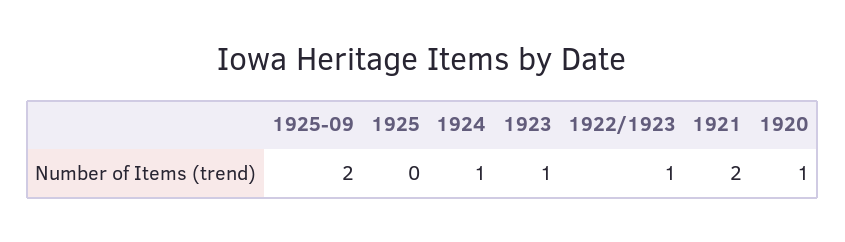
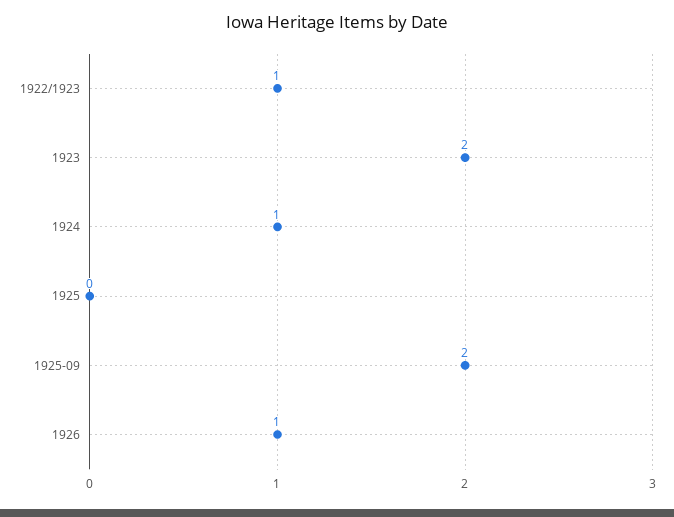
1923: 1 -> 2
1921: 2 -> none
1920: 1 -> none
1926: none -> 1

